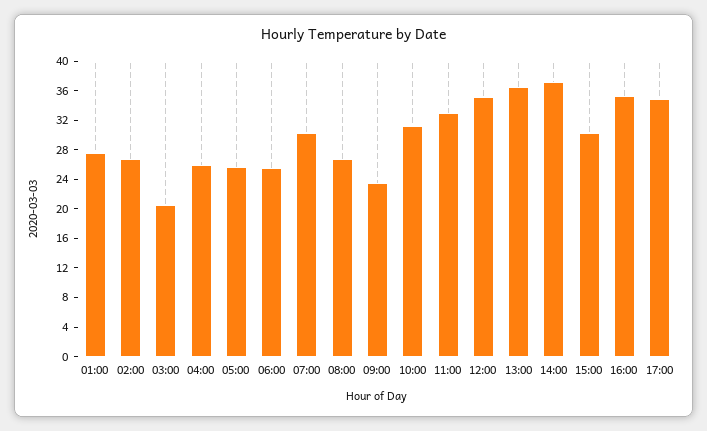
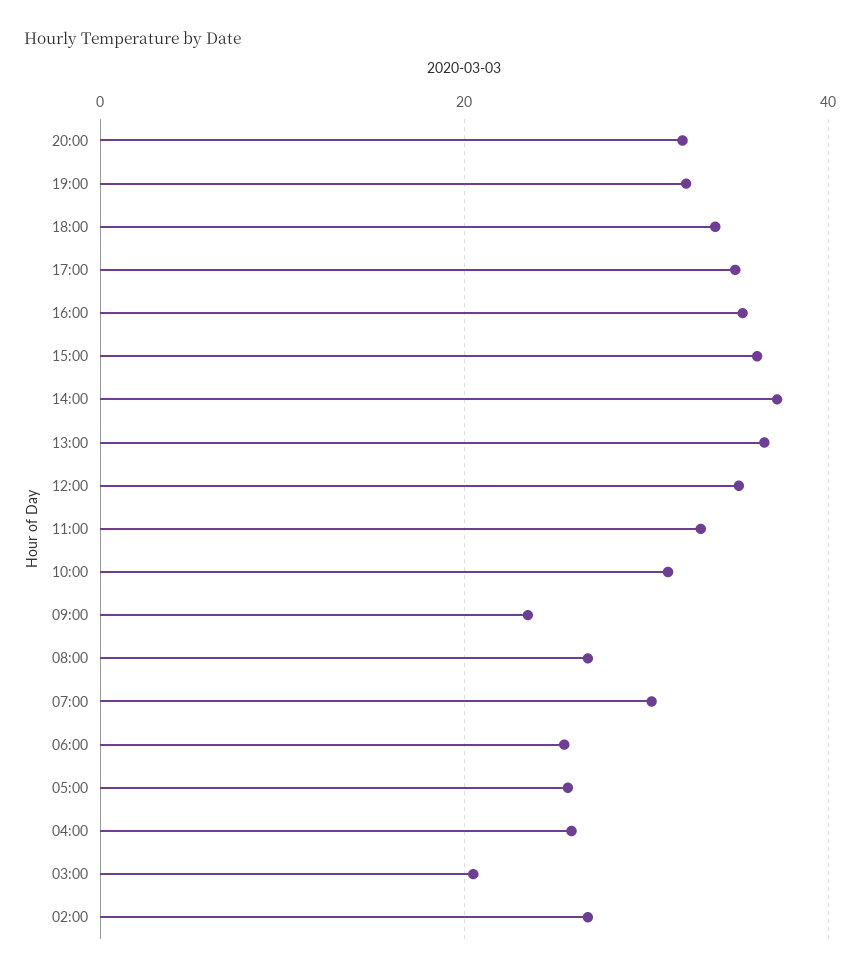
01:00: 28 -> none
15:00: 30 -> 36
20:00: none -> 32
19:00: none -> 32
18:00: none -> 34

